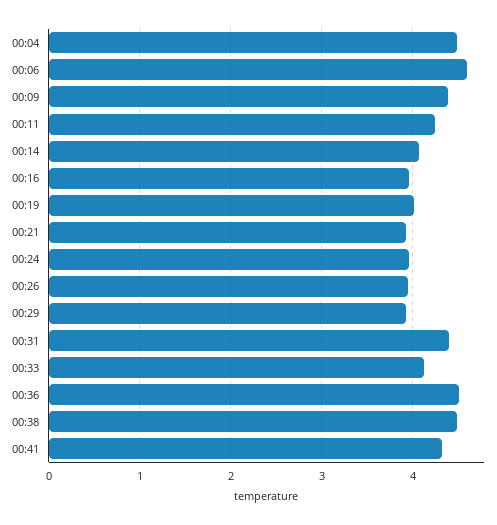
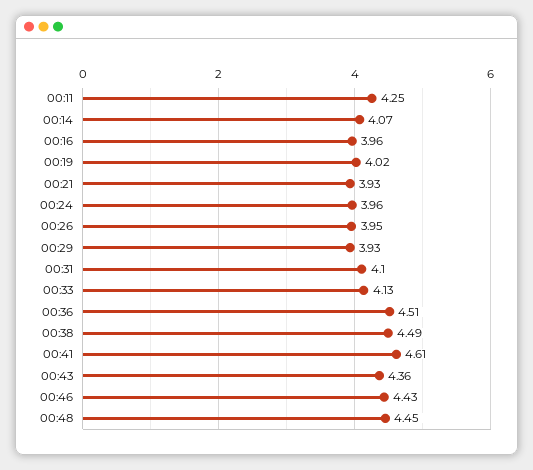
00:04: 4.5 -> none
00:06: 4.6 -> none
00:09: 4.4 -> none
00:31: 4.4 -> 4.1
00:41: 4.3 -> 4.61
00:43: none -> 4.36
00:46: none -> 4.43
00:48: none -> 4.45

